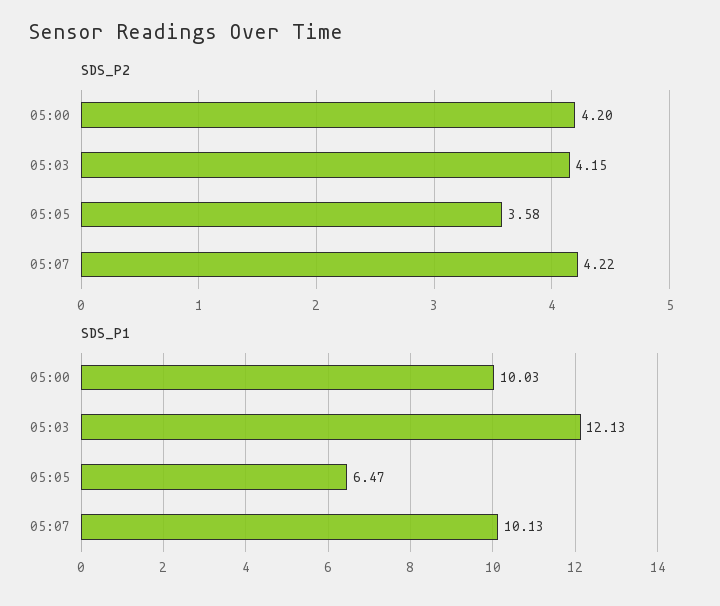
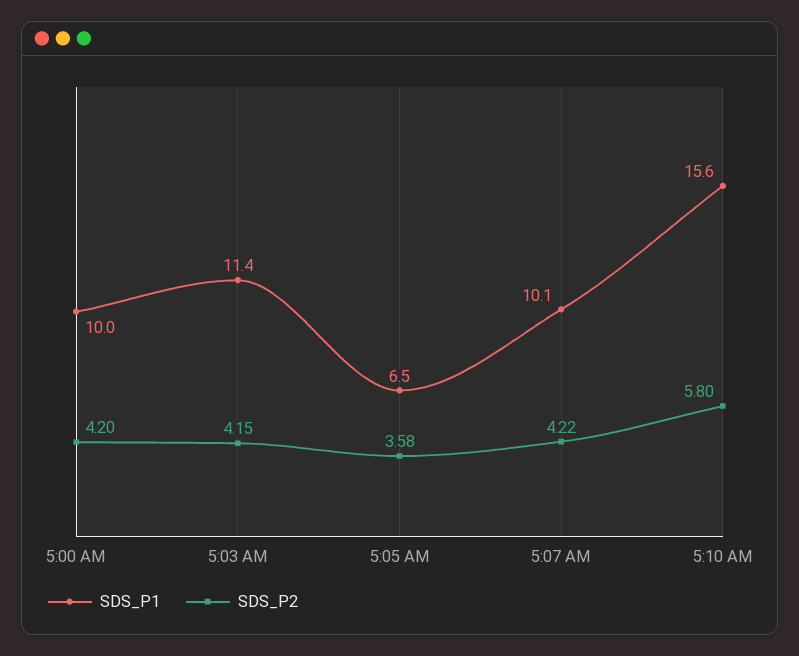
SDS_P1, 05:03: 12.13 -> 11.4
SDS_P1, 5:10 AM: none -> 15.6
SDS_P2, 5:10 AM: none -> 5.8

